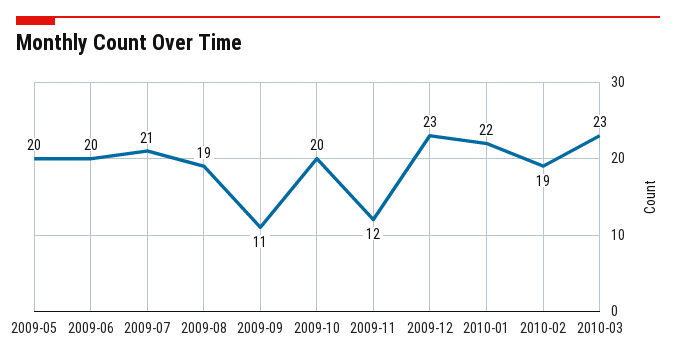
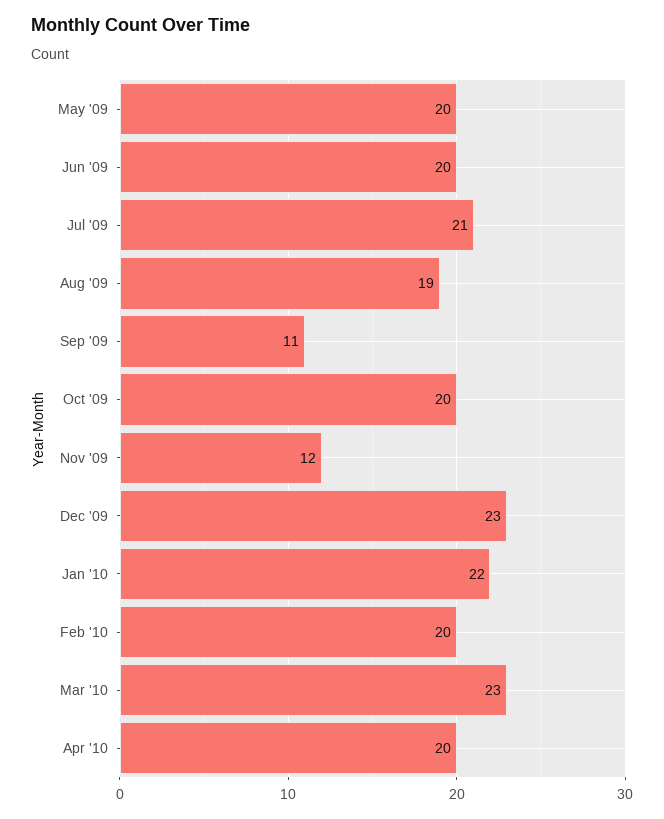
2010-02: 19 -> 20
Apr '10: none -> 20

